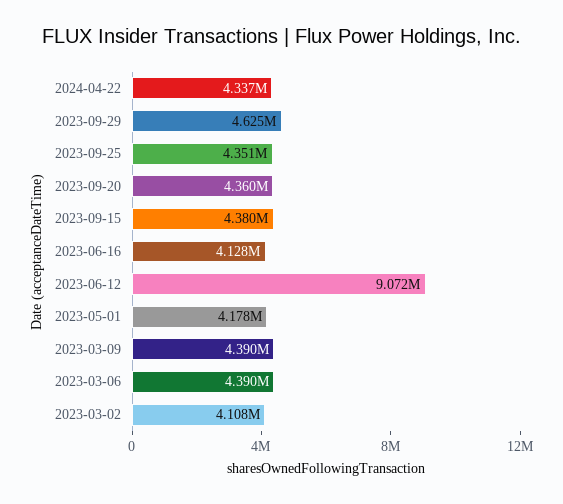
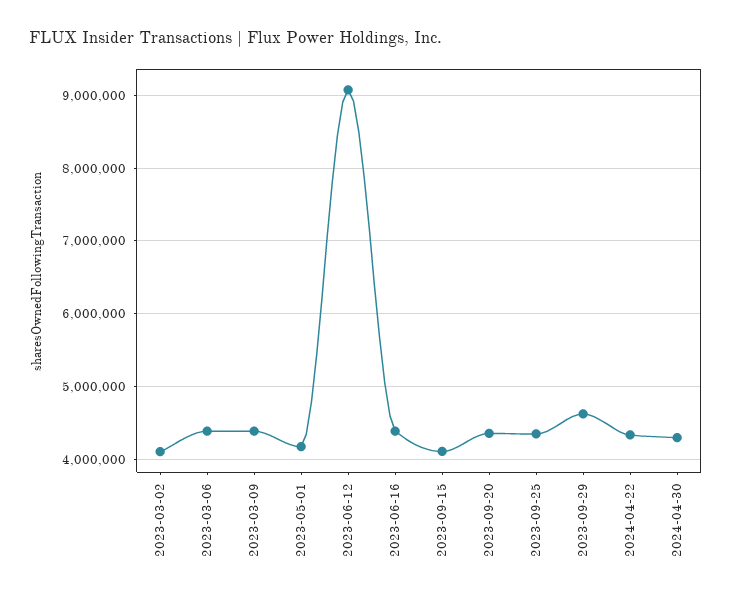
2023-09-15: 4380000 -> 4100000
2023-06-16: 4128000 -> 4400000
2024-04-30: none -> 4300000

